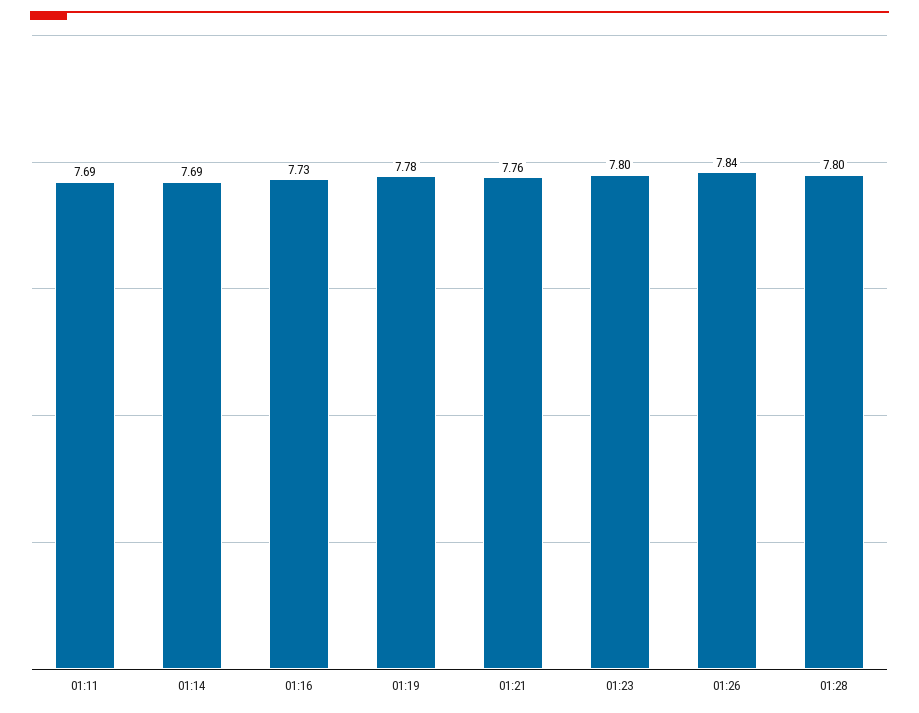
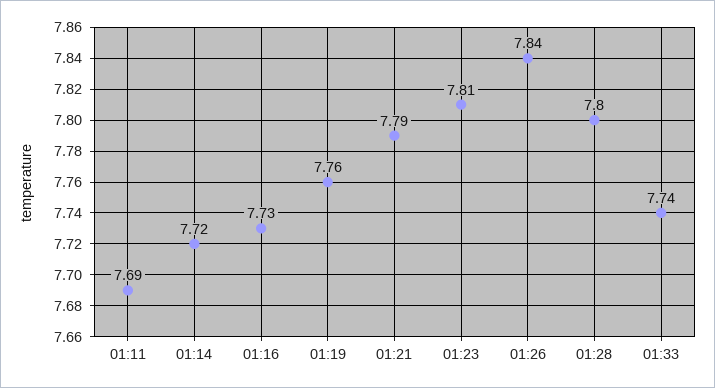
01:14: 7.69 -> 7.72
01:19: 7.78 -> 7.76
01:21: 7.76 -> 7.79
01:23: 7.8 -> 7.81
01:33: none -> 7.74

